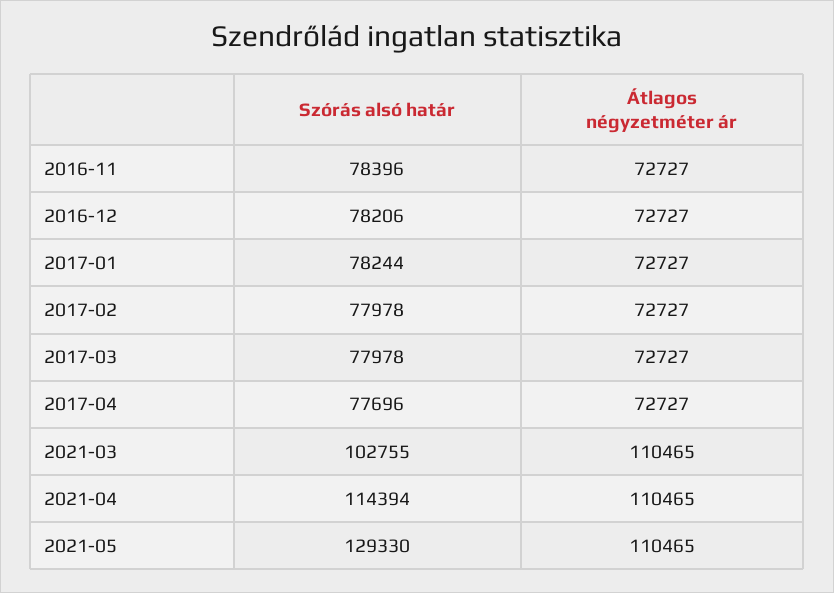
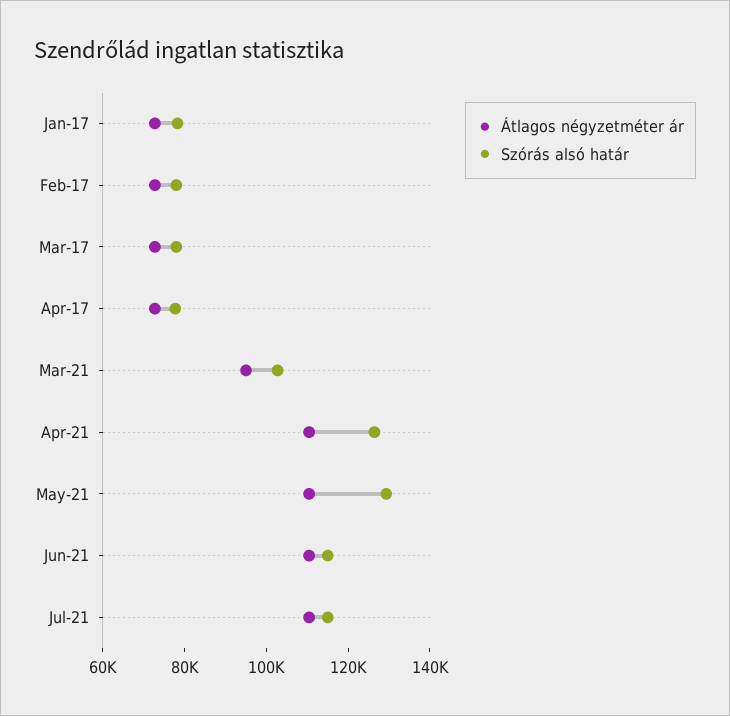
Szórás alsó határ, 2016-11: 78396 -> none
Átlagos négyzetméter ár, 2016-11: 72727 -> none
Szórás alsó határ, 2016-12: 78206 -> none
Átlagos négyzetméter ár, 2016-12: 72727 -> none
Átlagos négyzetméter ár, 2021-03: 110465 -> 95000
Szórás alsó határ, 2021-04: 114394 -> 125000
Átlagos négyzetméter ár, Jun-21: none -> 110000
Szórás alsó határ, Jun-21: none -> 115000
Átlagos négyzetméter ár, Jul-21: none -> 110000
Szórás alsó határ, Jul-21: none -> 115000

